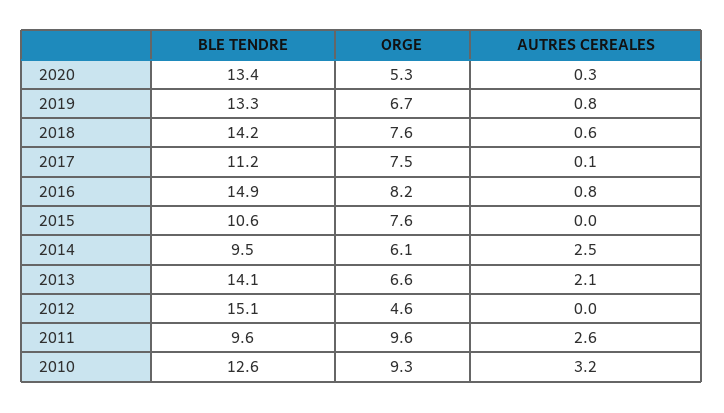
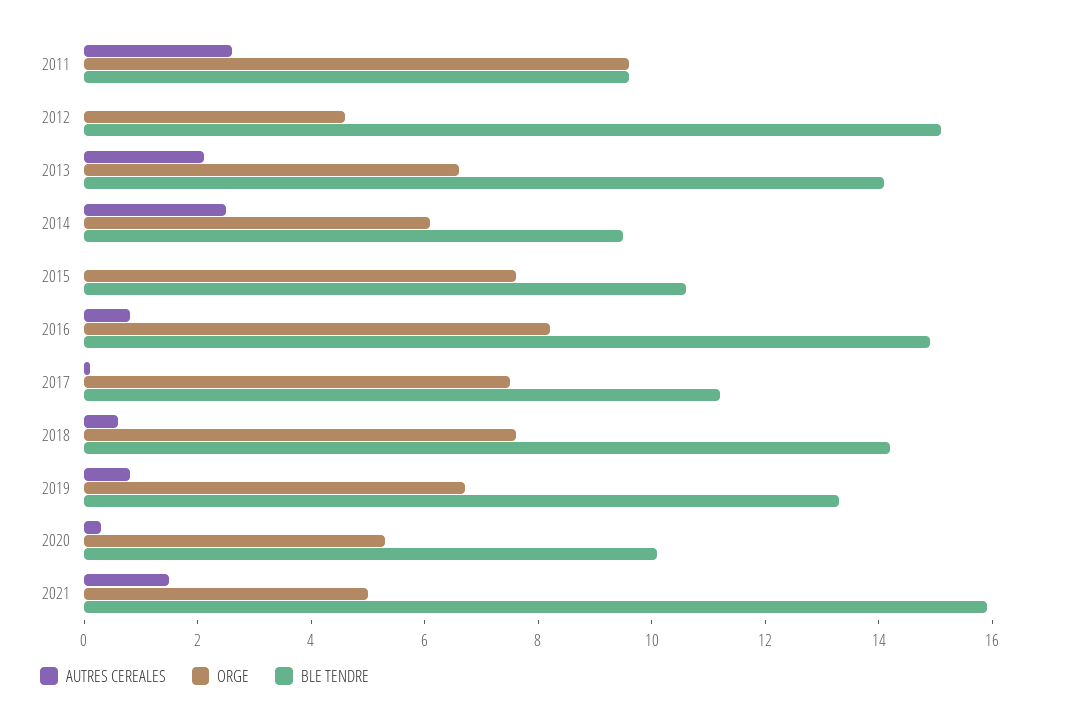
BLE TENDRE, 2020: 13.4 -> 10
BLE TENDRE, 2010: 12.6 -> none
ORGE, 2010: 9.3 -> none
AUTRES CEREALES, 2010: 3.2 -> none
AUTRES CEREALES, 2021: none -> 1.5
ORGE, 2021: none -> 5
BLE TENDRE, 2021: none -> 16

